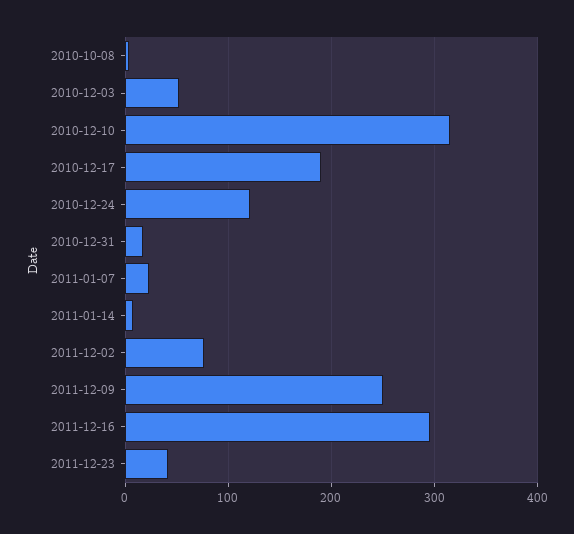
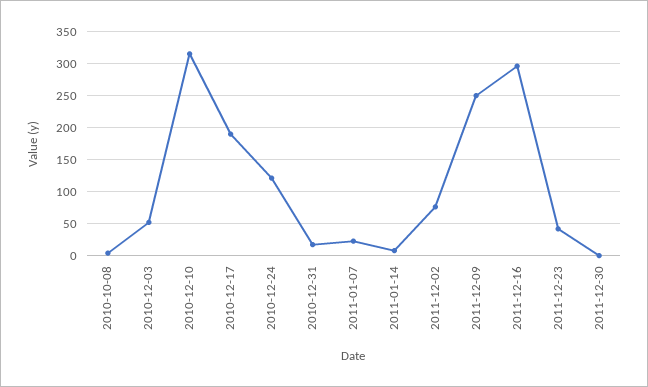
2011-12-30: none -> 0

